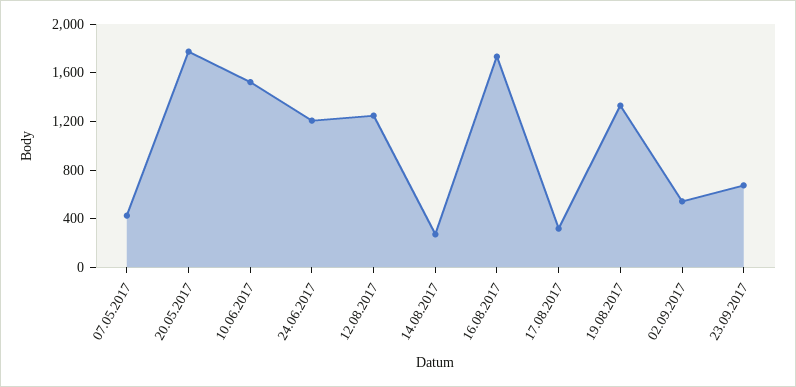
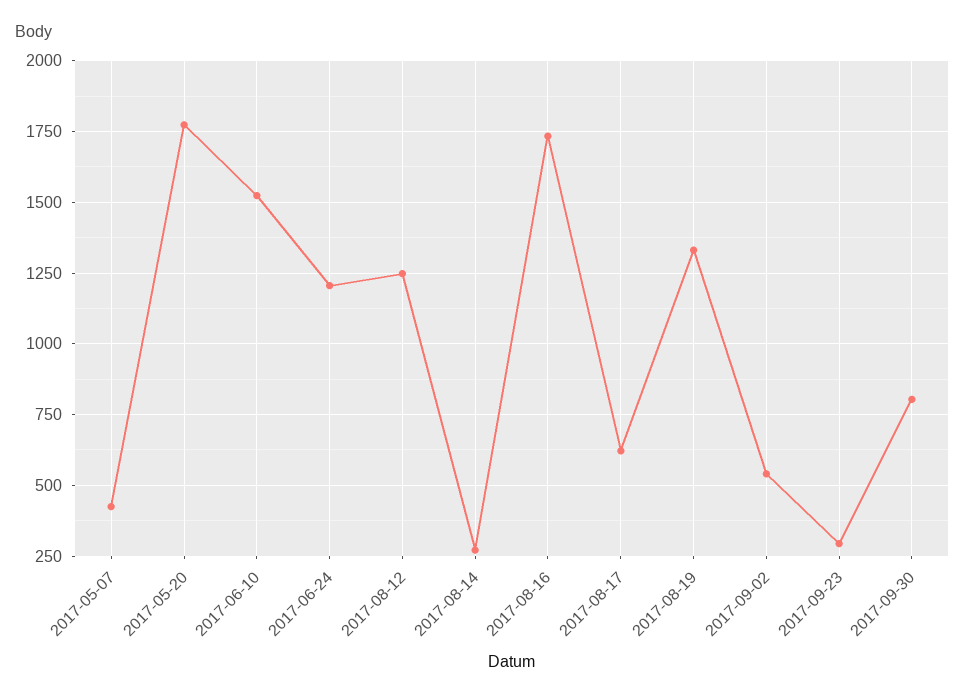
17.08.2017: 300 -> 625
23.09.2017: 700 -> 300
2017-09-30: none -> 800

